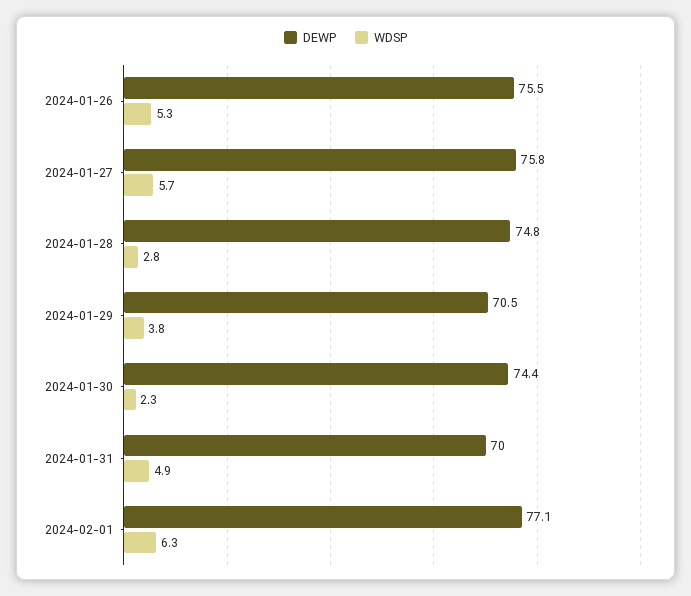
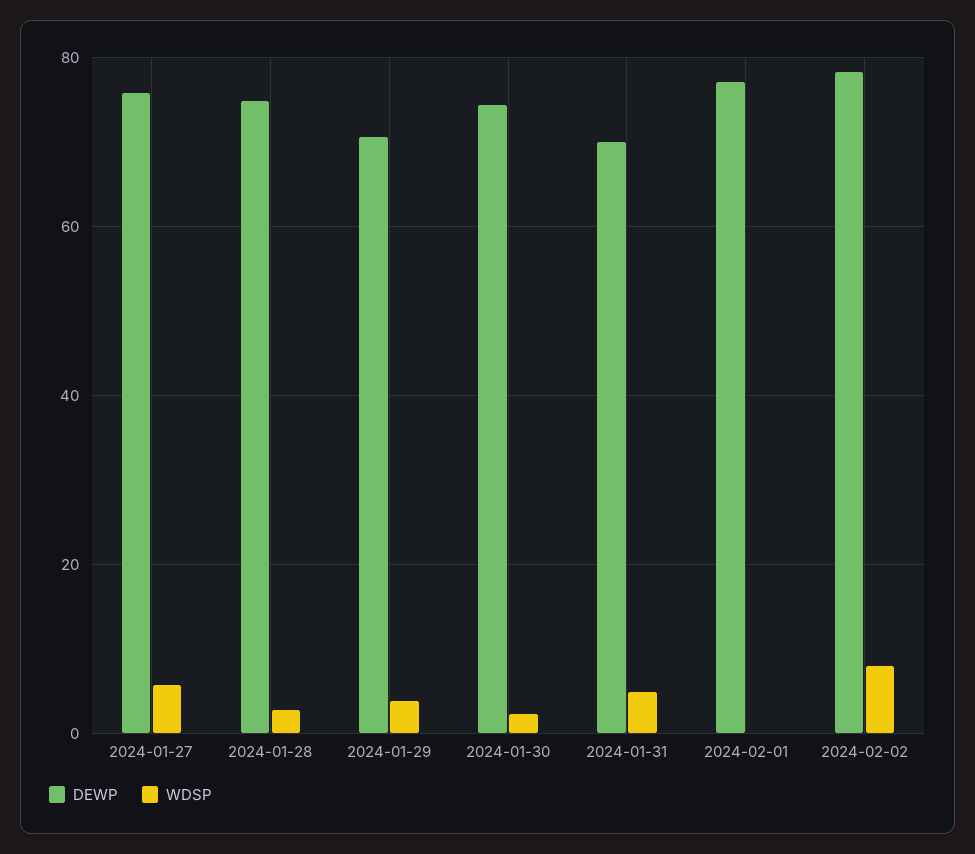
DEWP, 2024-01-26: 75.5 -> none
WDSP, 2024-01-26: 5.3 -> none
WDSP, 2024-02-01: 6.3 -> 0
DEWP, 2024-02-02: none -> 78
WDSP, 2024-02-02: none -> 8

